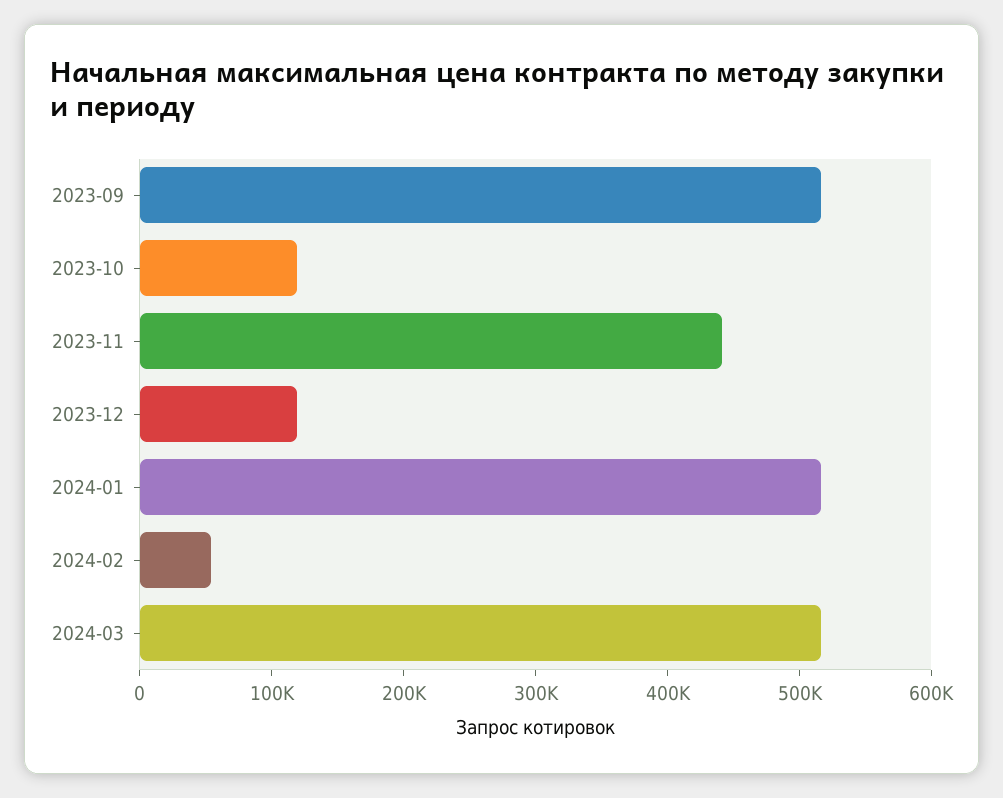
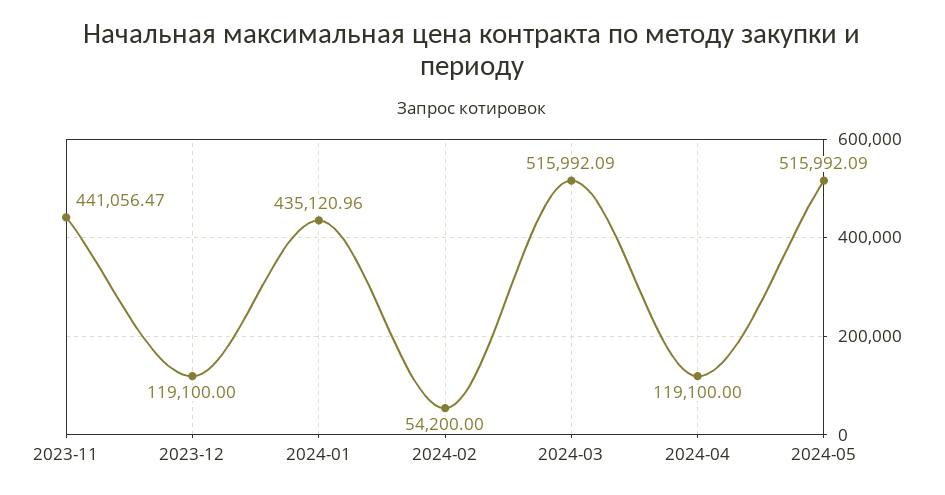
2023-09: 520000 -> none
2023-10: 120000 -> none
2024-01: 520000 -> 435120.96
2024-04: none -> 119100
2024-05: none -> 515992.09

